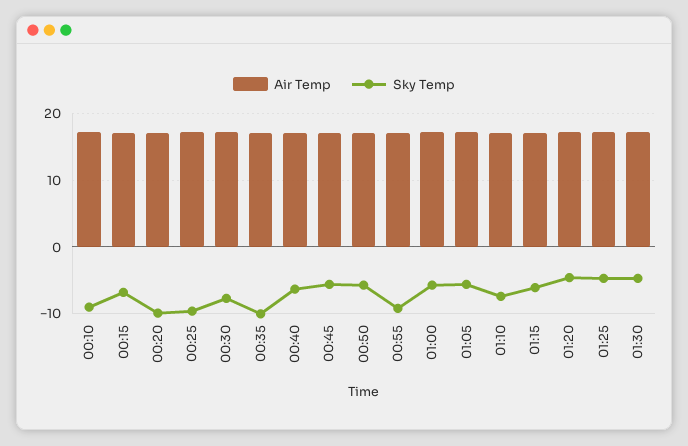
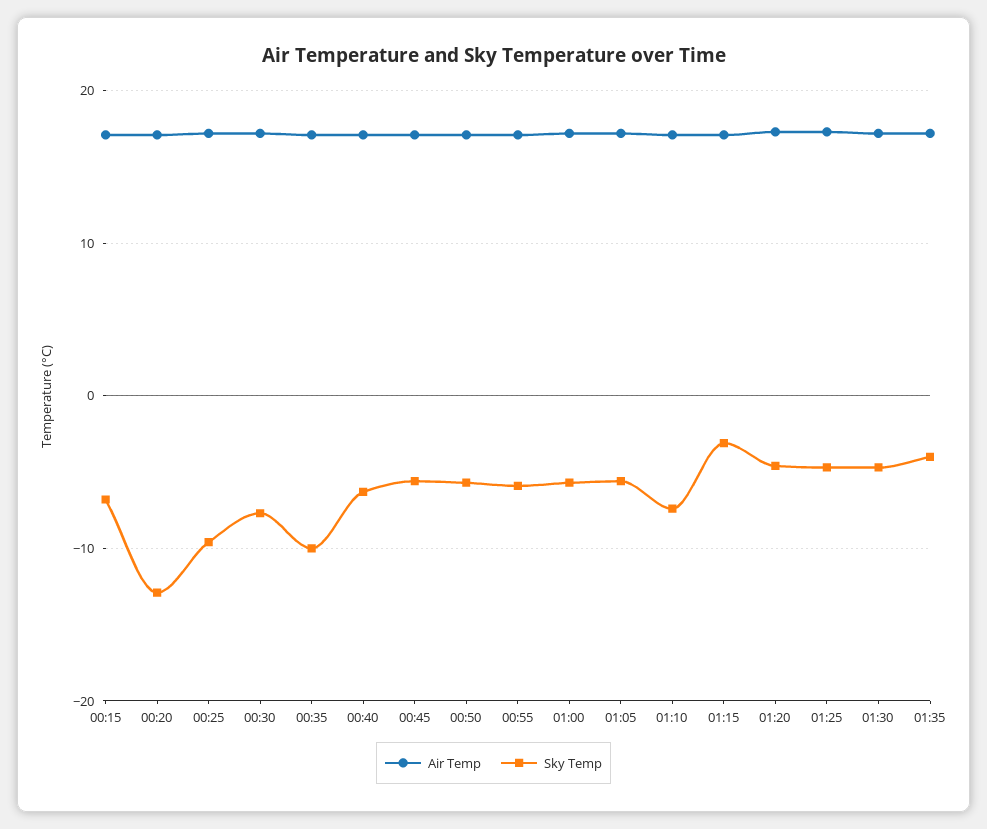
Air Temp, 00:10: 17 -> none
Sky Temp, 00:10: -9 -> none
Sky Temp, 00:20: -10 -> -13
Sky Temp, 00:55: -9 -> -6
Sky Temp, 01:15: -6 -> -3
Air Temp, 01:35: none -> 17
Sky Temp, 01:35: none -> -4

